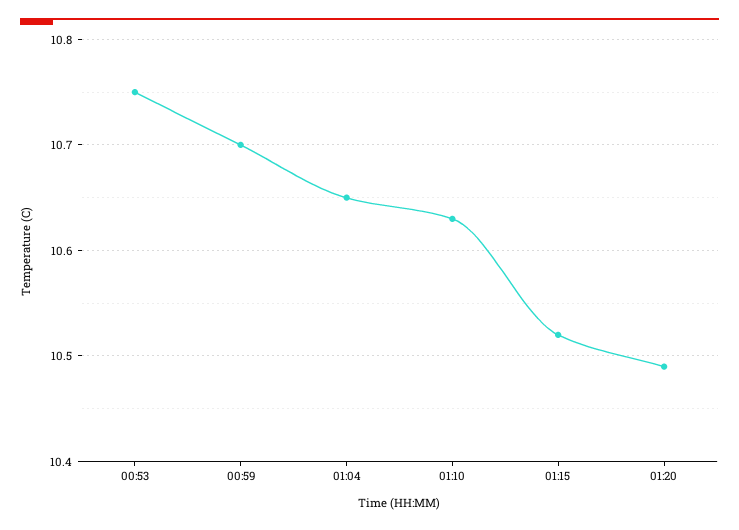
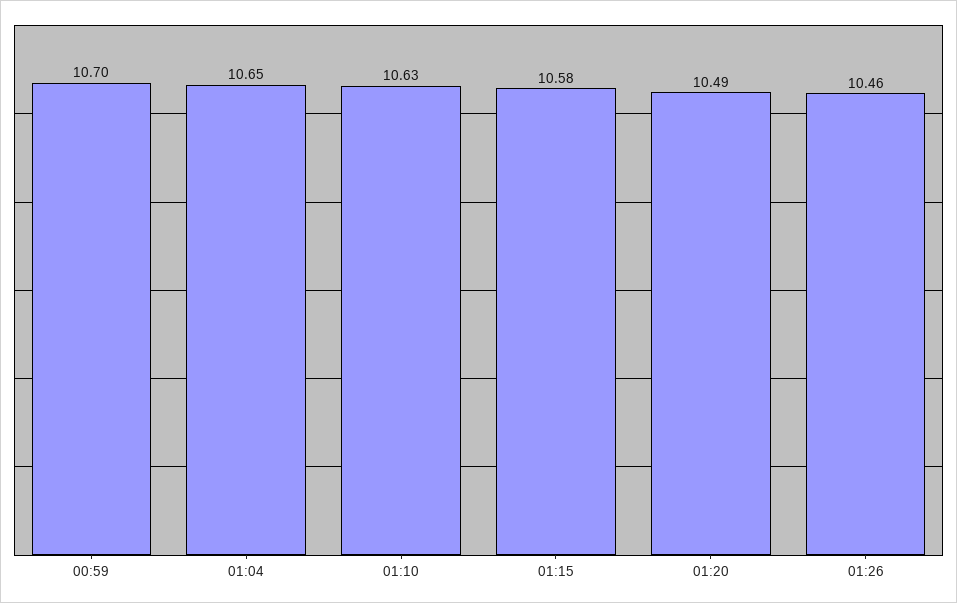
00:53: 10.75 -> none
01:15: 10.52 -> 10.58
01:26: none -> 10.46

